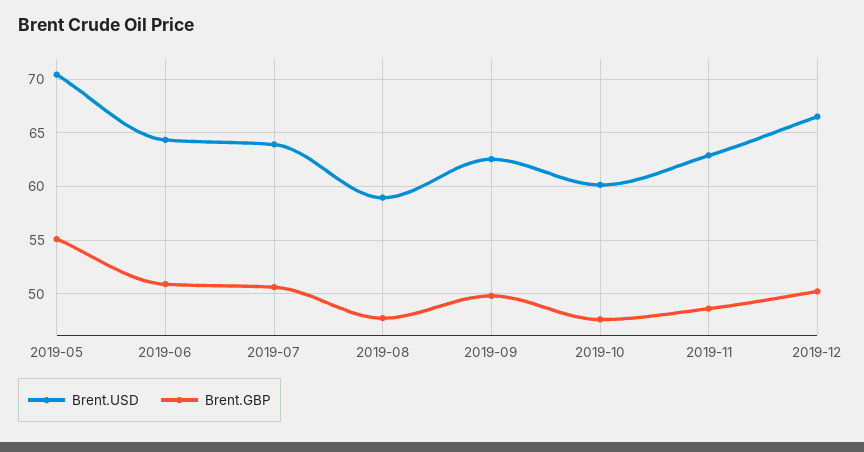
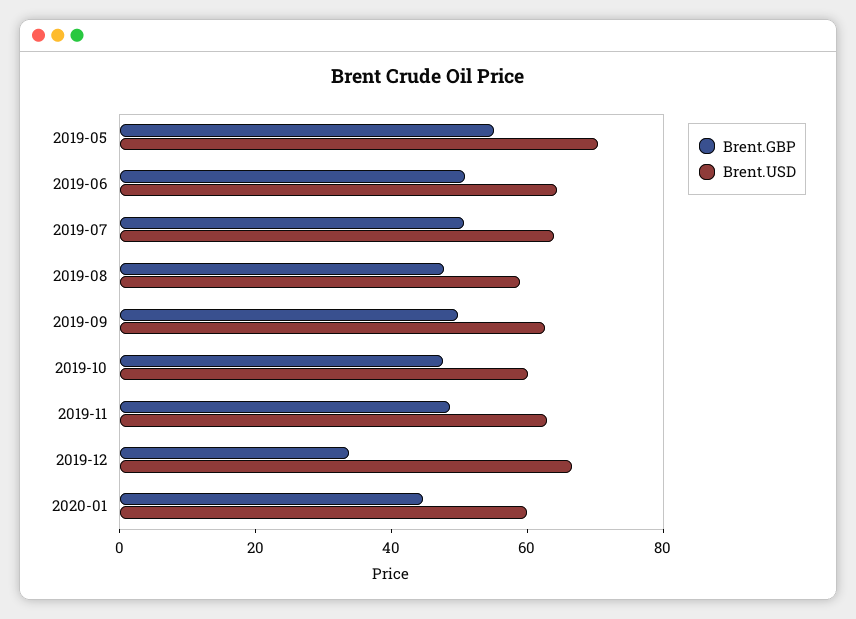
Brent.GBP, 2019-12: 50 -> 35
Brent.GBP, 2020-01: none -> 45
Brent.USD, 2020-01: none -> 60

